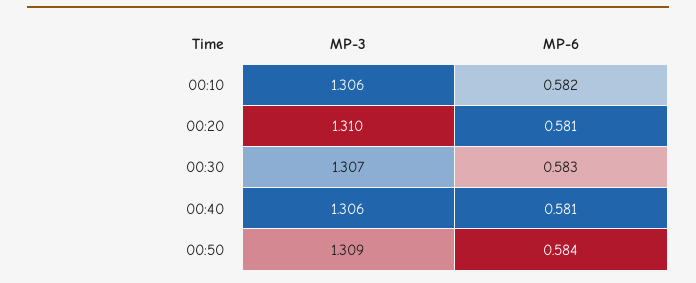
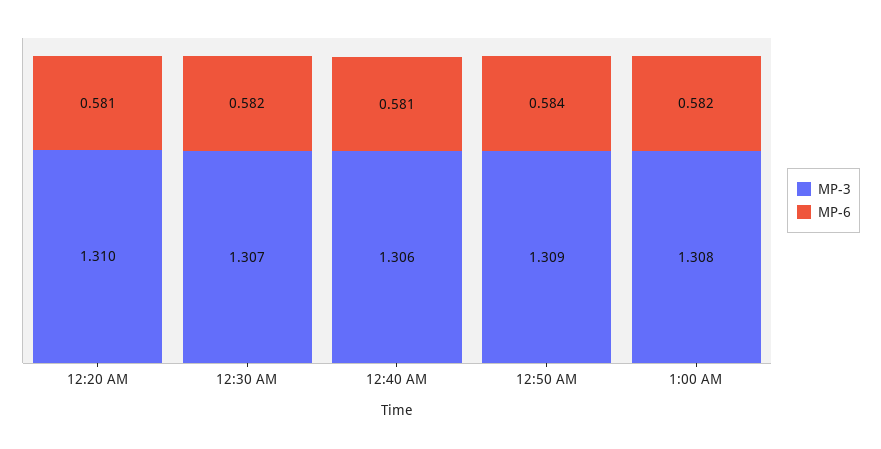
MP-3, 00:10: 1.306 -> none
MP-6, 00:10: 0.582 -> none
MP-6, 00:30: 0.583 -> 0.582
MP-3, 1:00 AM: none -> 1.308
MP-6, 1:00 AM: none -> 0.582

